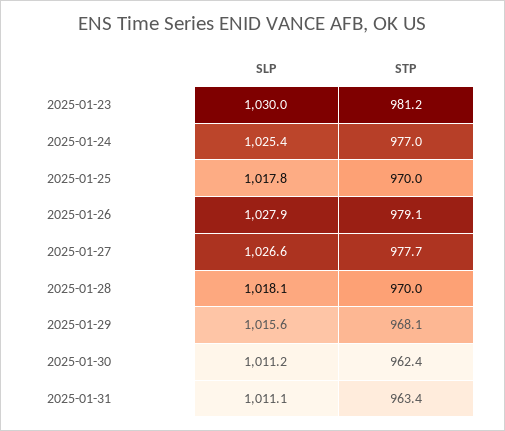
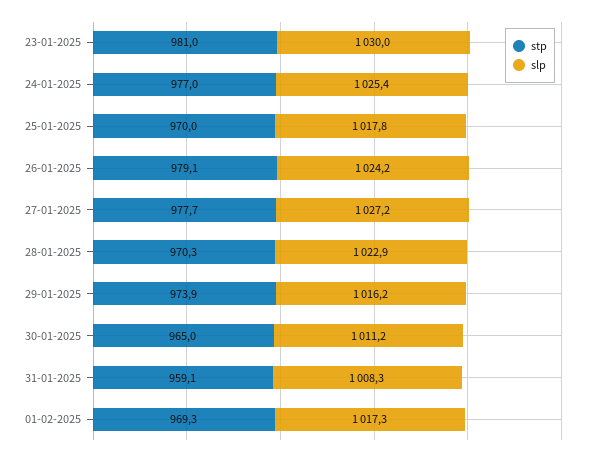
STP, 2025-01-23: 981.2 -> 981
SLP, 2025-01-26: 1027.9 -> 1024.2
SLP, 2025-01-27: 1026.6 -> 1027.2
SLP, 2025-01-28: 1018.1 -> 1022.9
STP, 2025-01-28: 970 -> 970.3
SLP, 2025-01-29: 1015.6 -> 1016.2
STP, 2025-01-29: 968.1 -> 973.9
STP, 2025-01-30: 962.4 -> 965
SLP, 2025-01-31: 1011.1 -> 1008.3
STP, 2025-01-31: 963.4 -> 959.1
STP, 01-02-2025: none -> 969.3
SLP, 01-02-2025: none -> 1017.3

